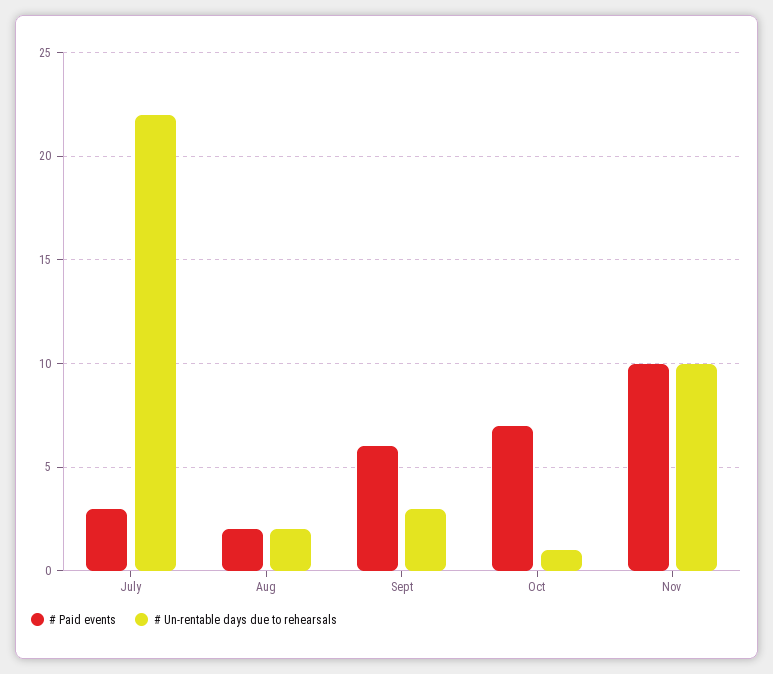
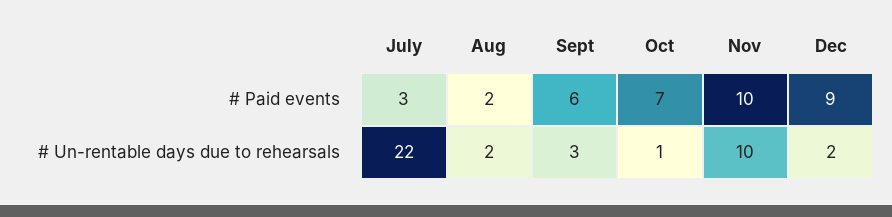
# Paid events, Dec: none -> 9
# Un-rentable days due to rehearsals, Dec: none -> 2

